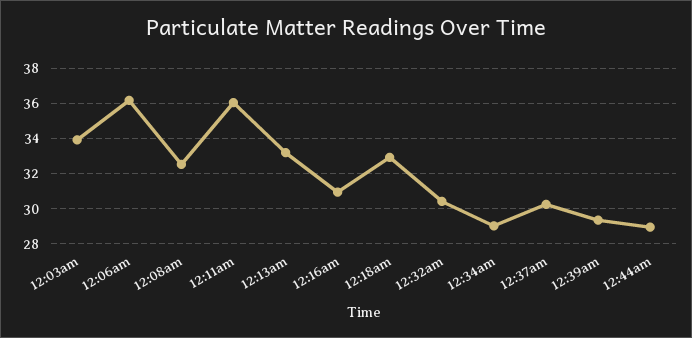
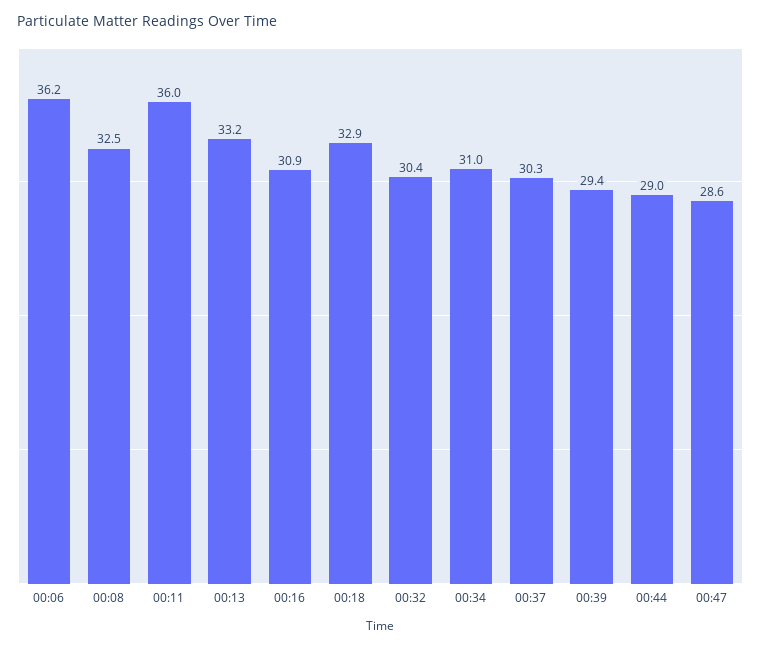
12:03am: 34 -> none
12:34am: 29 -> 31
00:47: none -> 28.6

